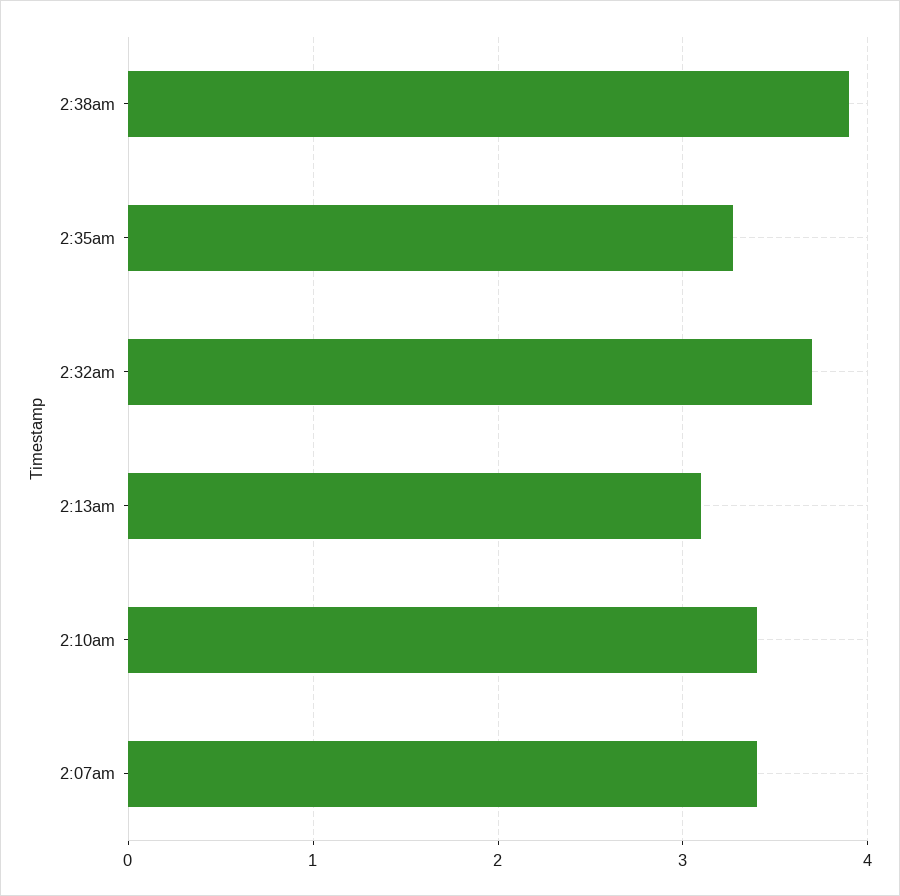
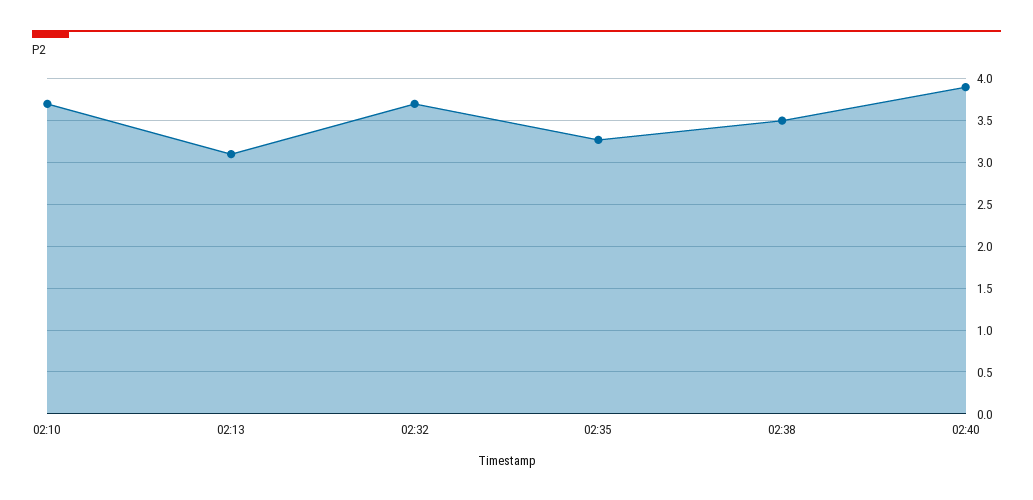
2:38am: 3.9 -> 3.5
2:10am: 3.4 -> 3.7
2:07am: 3.4 -> none
02:40: none -> 3.9

